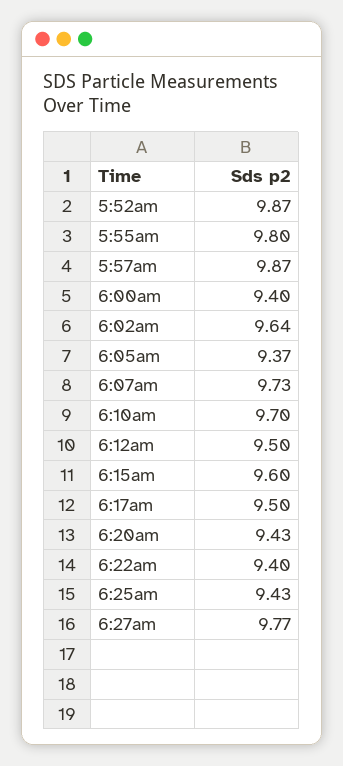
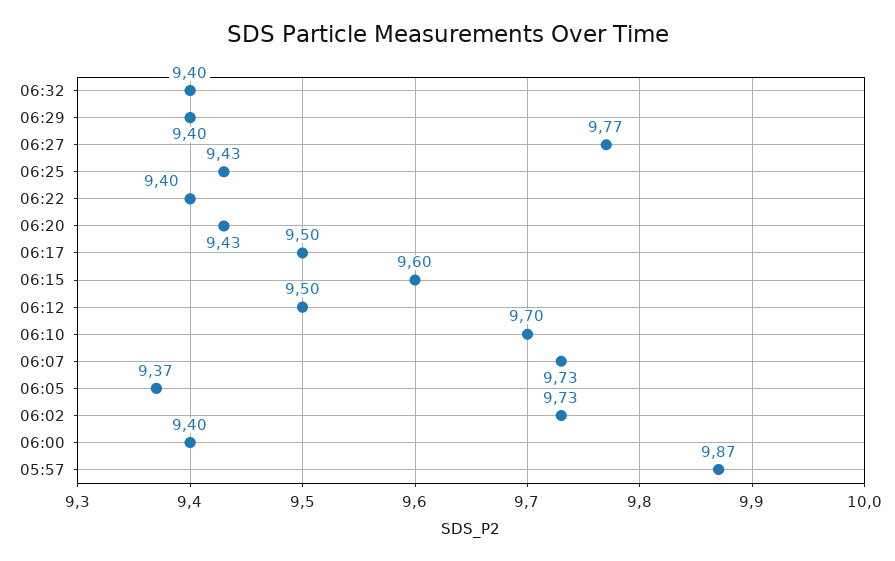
5:52am: 9.87 -> none
5:55am: 9.8 -> none
6:02am: 9.64 -> 9.73
06:32: none -> 9.4
06:29: none -> 9.4

